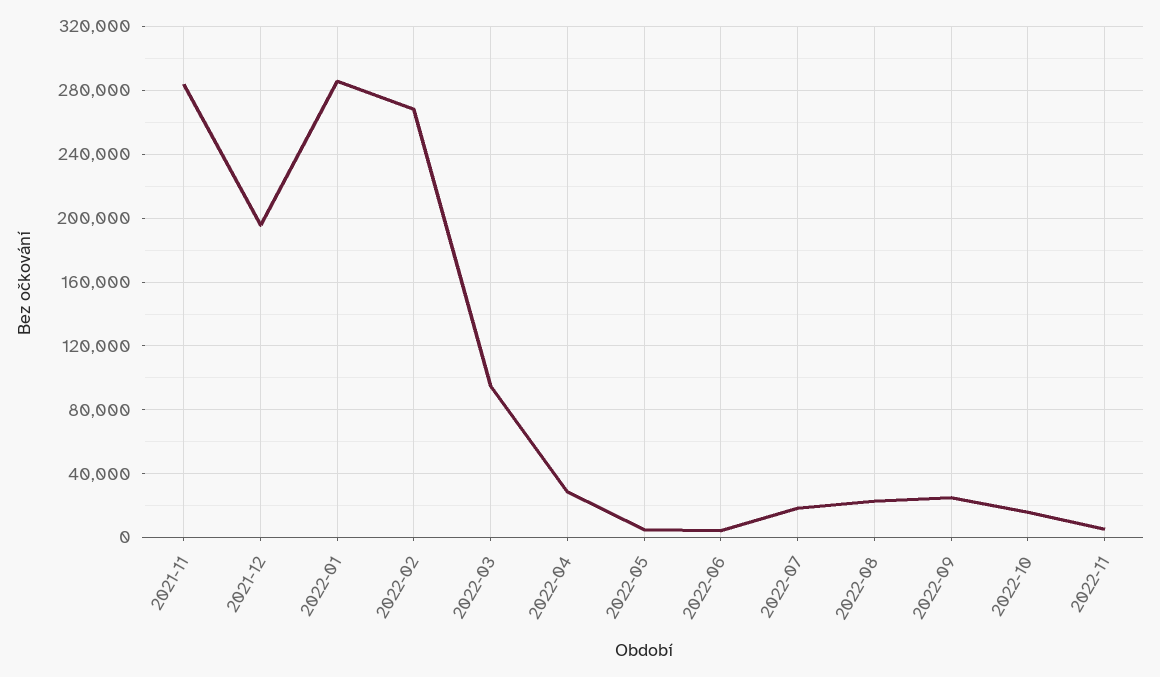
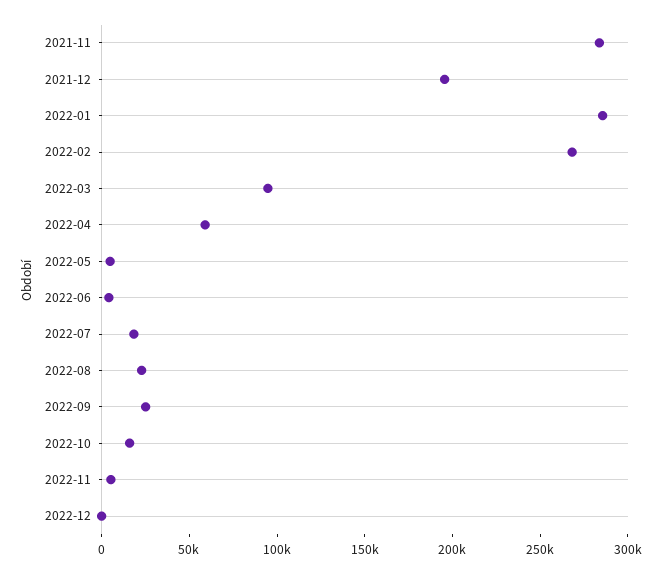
2022-04: 30000 -> 60000
2022-12: none -> 0

